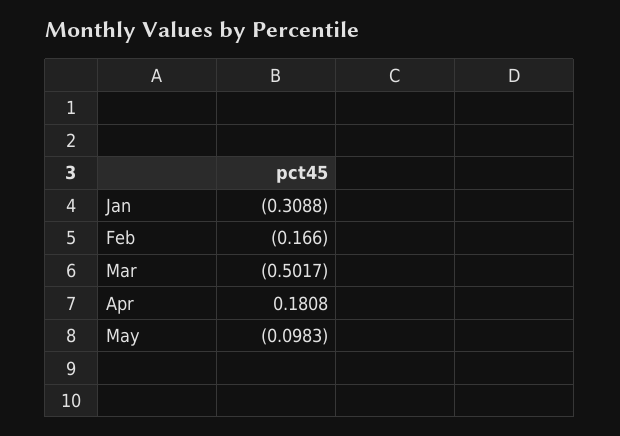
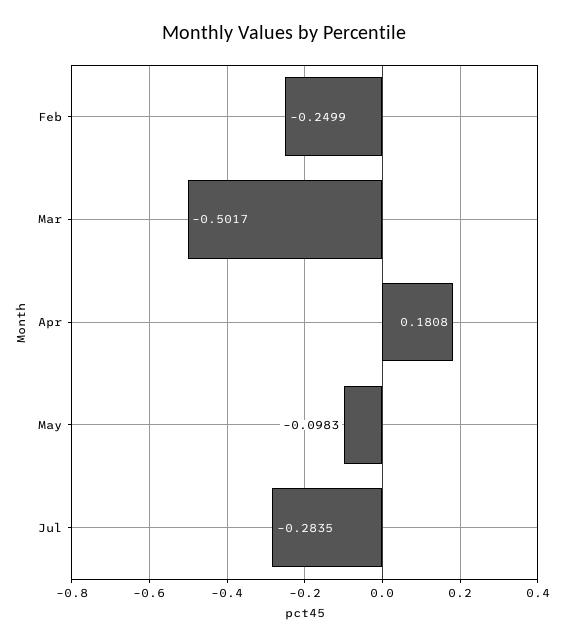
Jan: -0.3088 -> none
Feb: -0.166 -> -0.2499
Jul: none -> -0.2835

